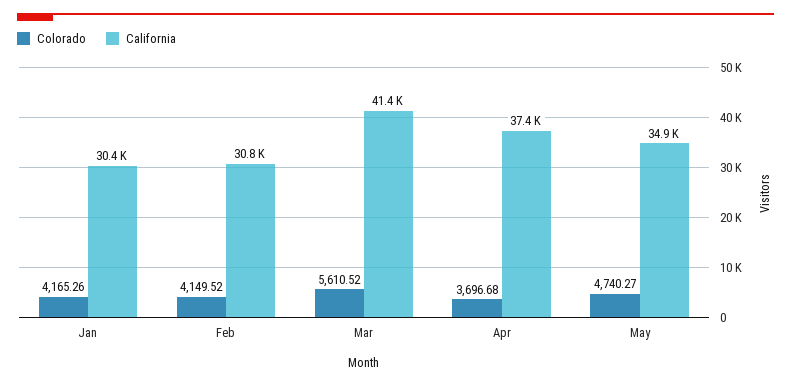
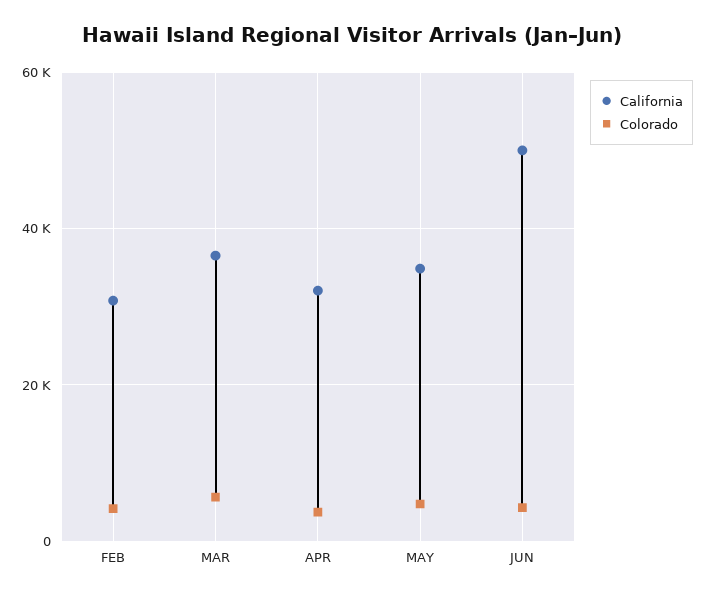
Colorado, Jan: 4165.26 -> none
California, Jan: 30400 -> none
California, Mar: 41400 -> 36000
California, Apr: 37400 -> 32000
California, JUN: none -> 50000
Colorado, JUN: none -> 4000

